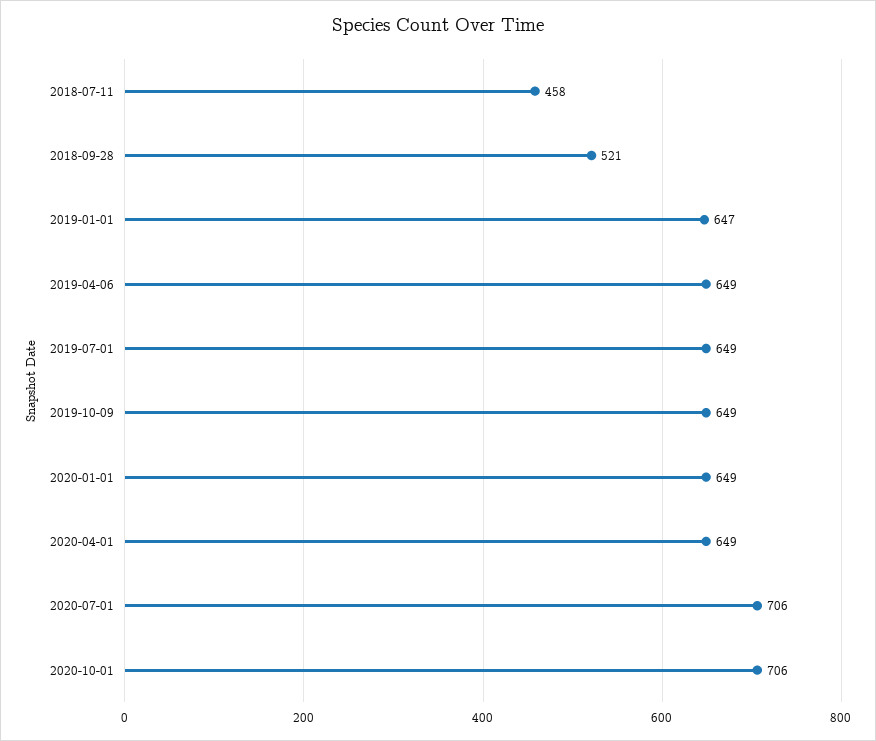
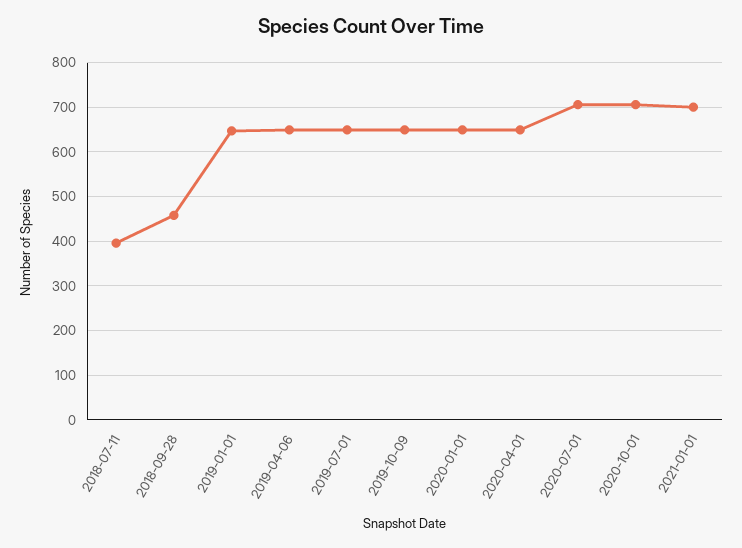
2018-07-11: 458 -> 400
2018-09-28: 521 -> 460
2021-01-01: none -> 700

